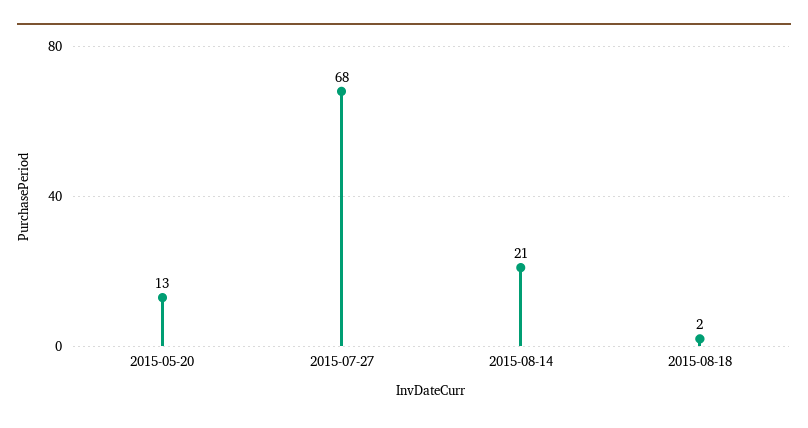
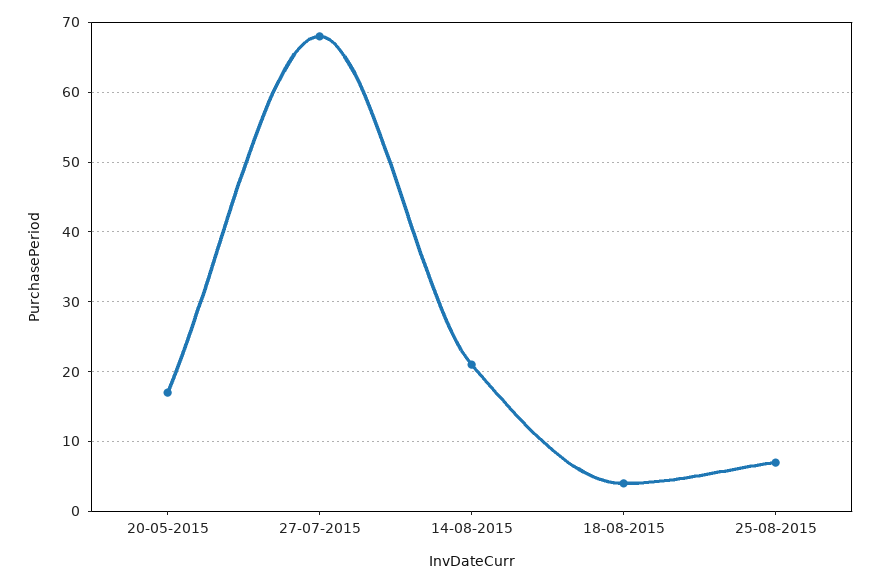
2015-05-20: 13 -> 17
2015-08-18: 2 -> 4
25-08-2015: none -> 7

